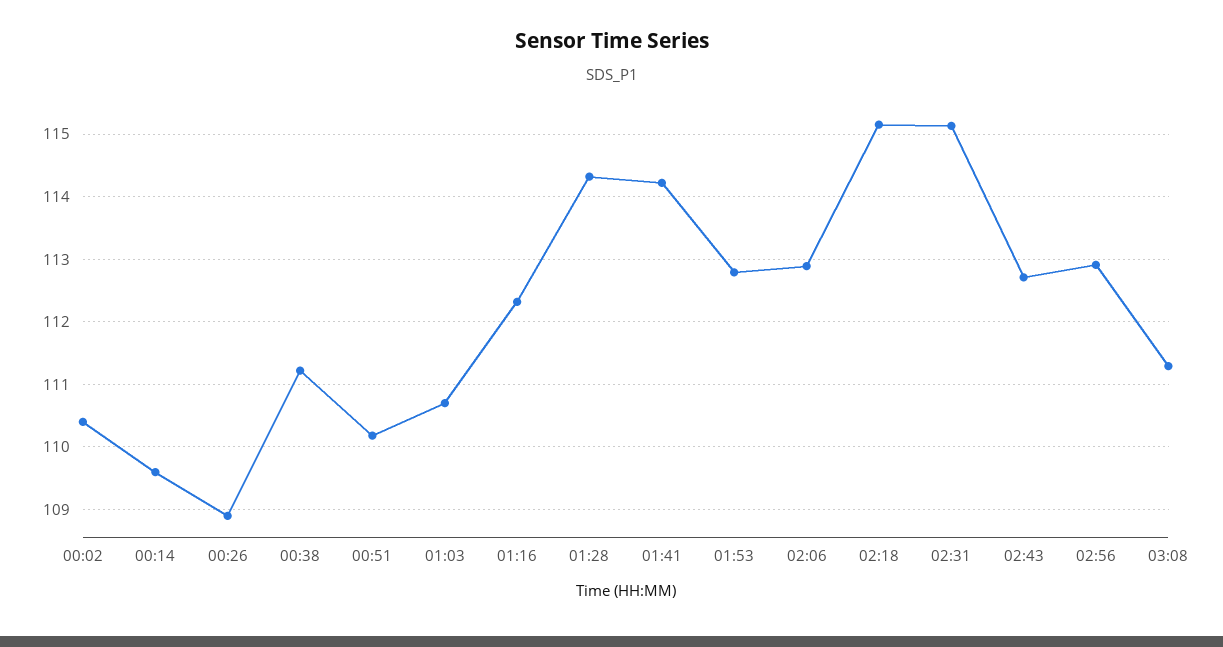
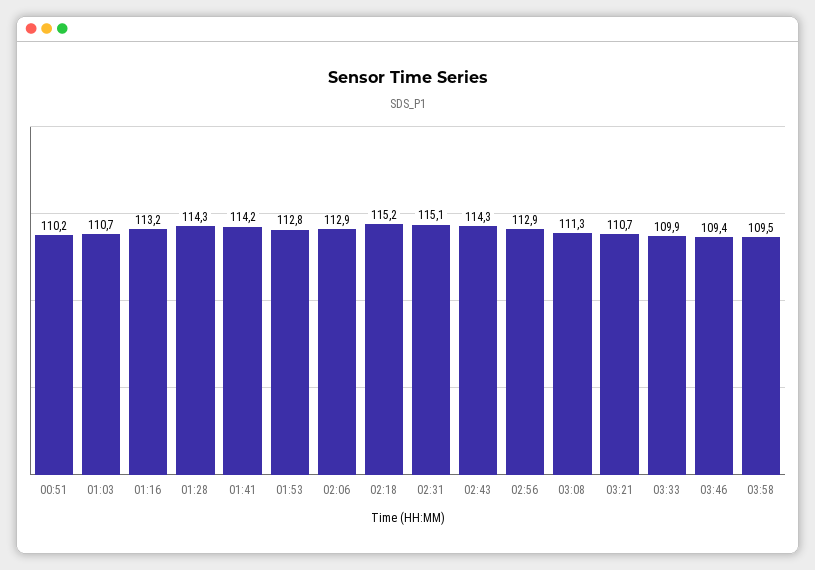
00:02: 110.4 -> none
00:14: 109.6 -> none
00:26: 108.9 -> none
00:38: 111.2 -> none
01:16: 112.3 -> 113.2
02:43: 112.7 -> 114.3
03:21: none -> 110.7
03:33: none -> 109.9
03:46: none -> 109.4
03:58: none -> 109.5

